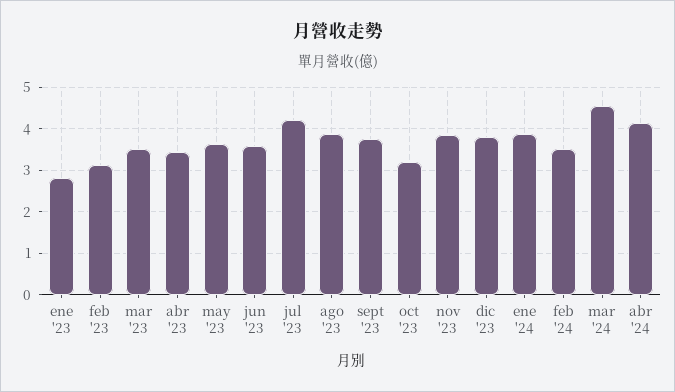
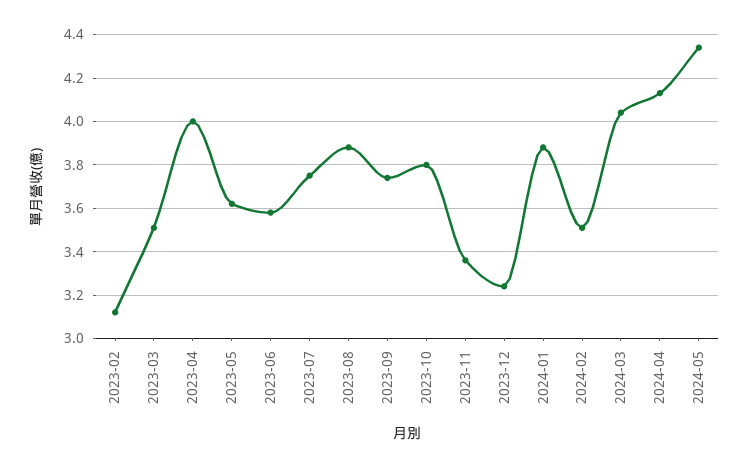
ene '23: 2.8 -> none
abr '23: 3.4 -> 4
jul '23: 4.2 -> 3.75
oct '23: 3.2 -> 3.8
nov '23: 3.8 -> 3.35
dic '23: 3.8 -> 3.25
mar '24: 4.6 -> 4.05
2024-05: none -> 4.35

